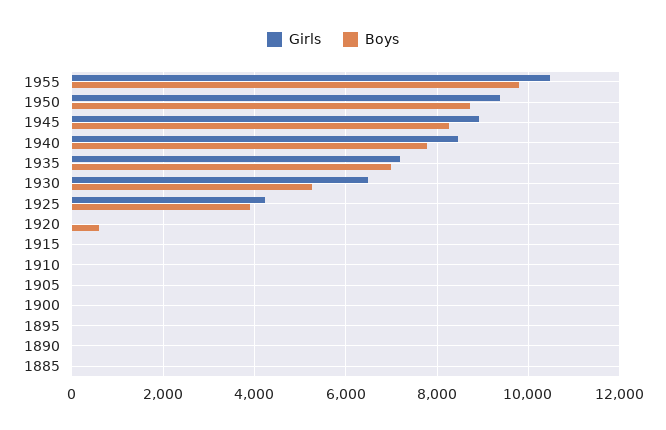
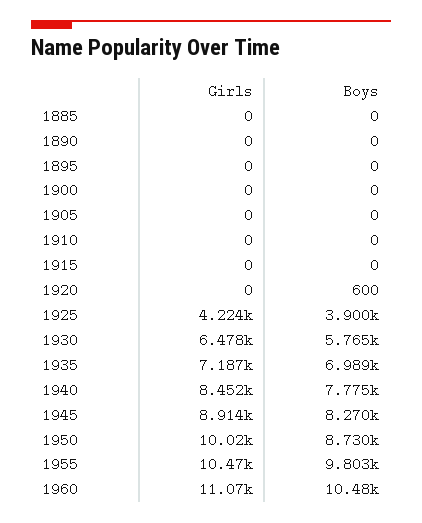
Girls, 1950: 9400 -> 10020
Boys, 1930: 5200 -> 5765
Girls, 1960: none -> 11070
Boys, 1960: none -> 10480

